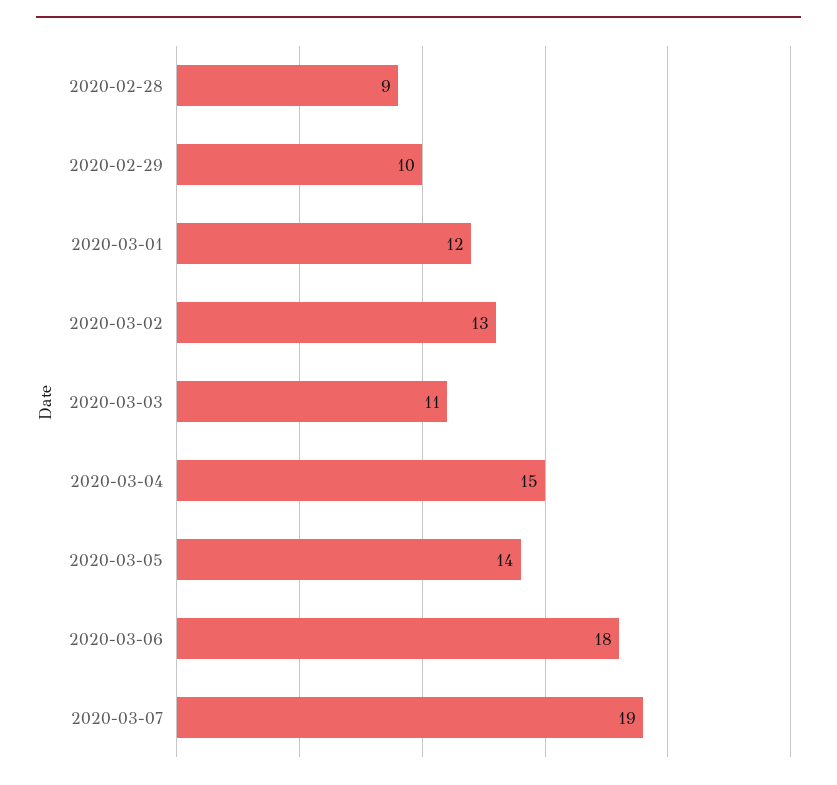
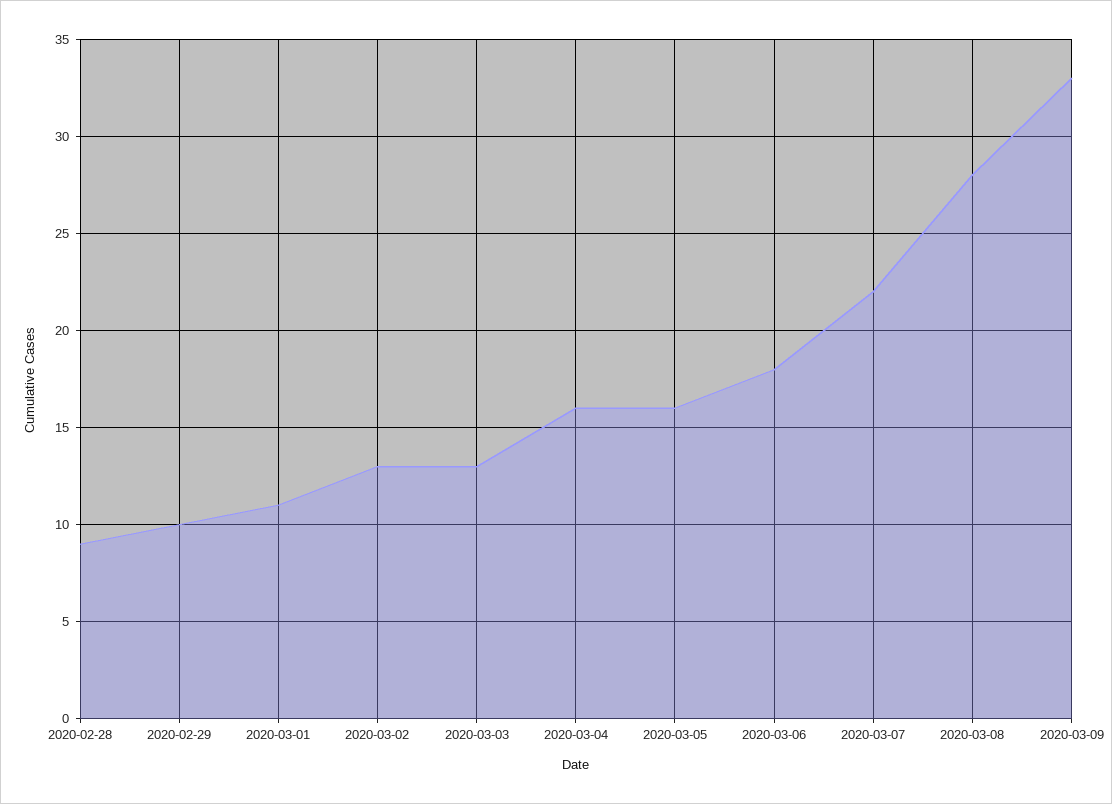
2020-03-01: 12 -> 11
2020-03-03: 11 -> 13
2020-03-04: 15 -> 16
2020-03-05: 14 -> 16
2020-03-07: 19 -> 22
2020-03-08: none -> 28
2020-03-09: none -> 33

